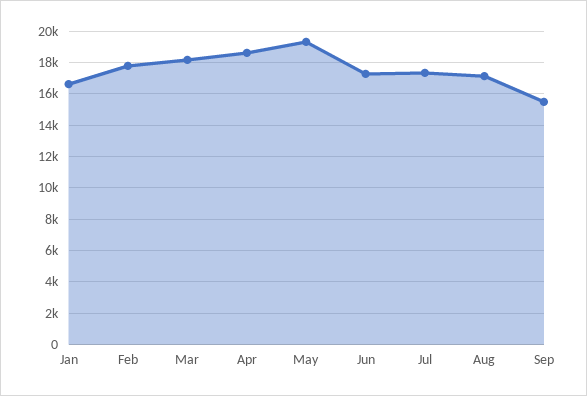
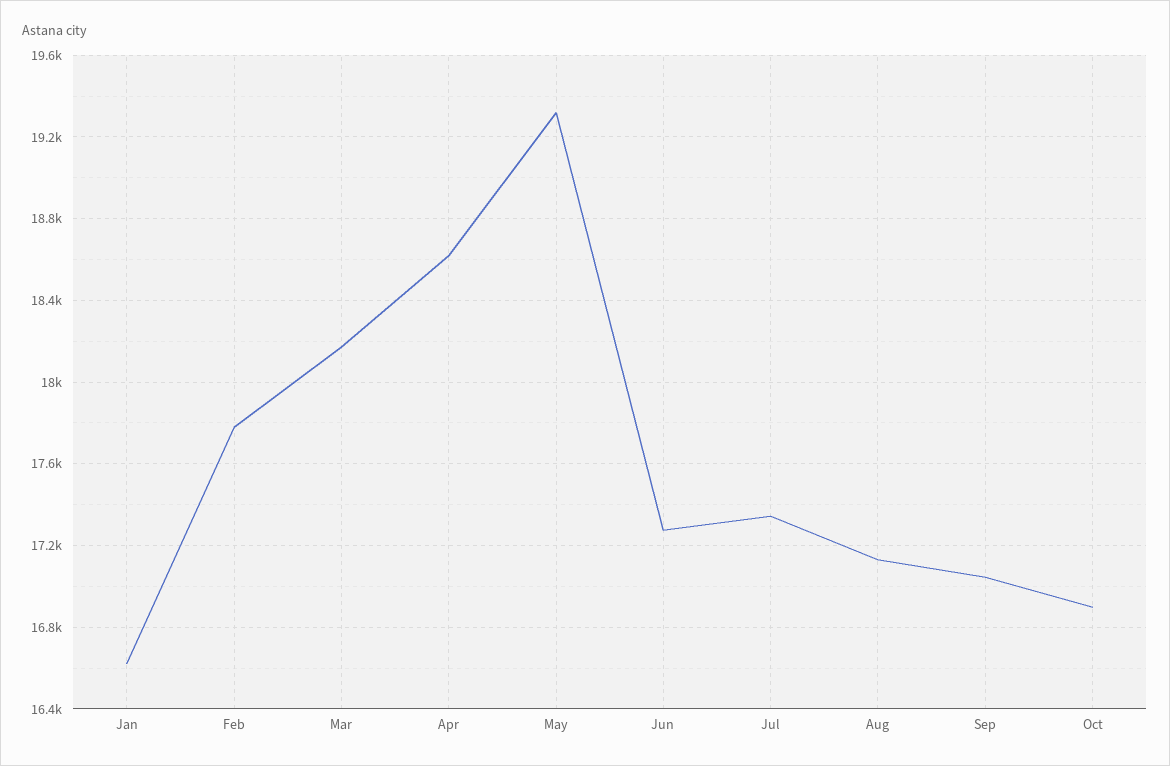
Sep: 15500 -> 17050
Oct: none -> 16900

